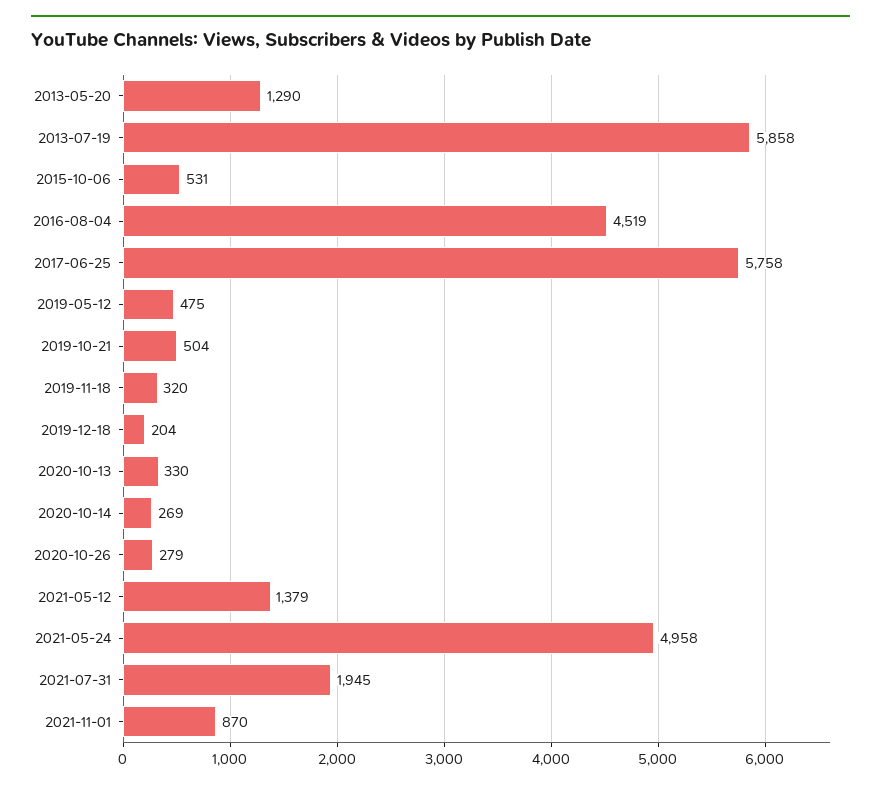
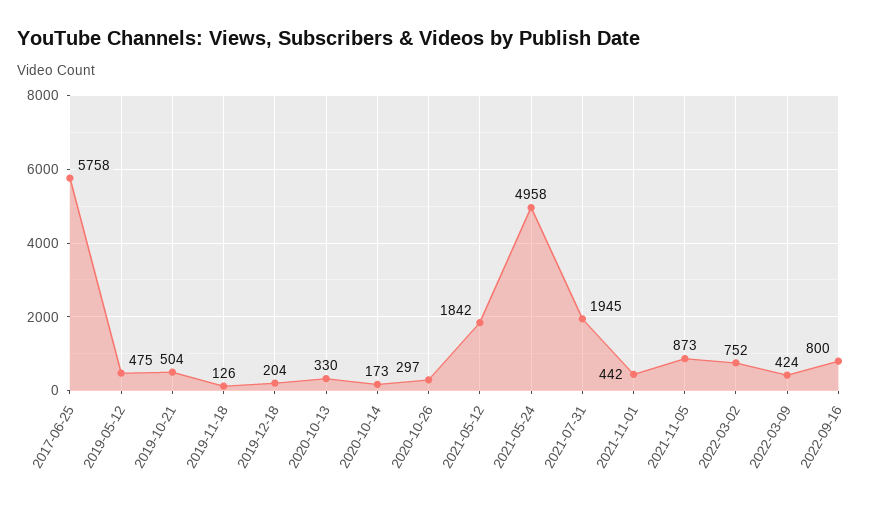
2013-05-20: 1290 -> none
2013-07-19: 5858 -> none
2015-10-06: 531 -> none
2016-08-04: 4519 -> none
2019-11-18: 320 -> 126
2020-10-14: 269 -> 173
2020-10-26: 279 -> 297
2021-05-12: 1379 -> 1842
2021-11-01: 870 -> 442
2021-11-05: none -> 873
2022-03-02: none -> 752
2022-03-09: none -> 424
2022-09-16: none -> 800

